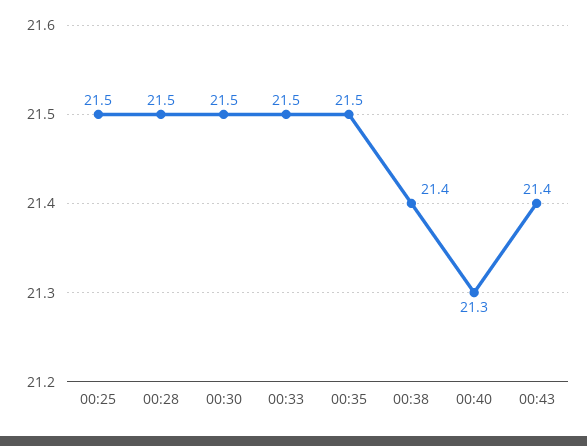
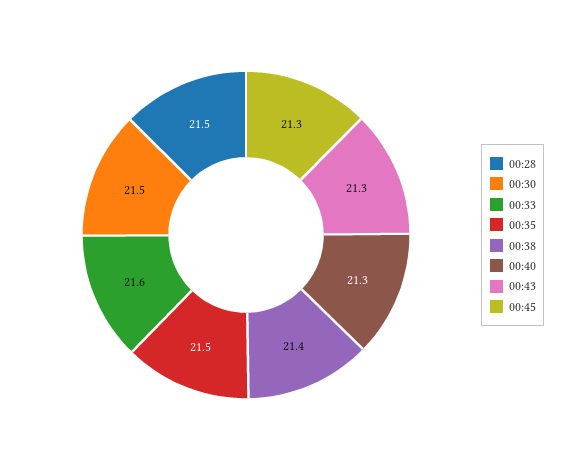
00:25: 21.5 -> none
00:33: 21.5 -> 21.6
00:43: 21.4 -> 21.3
00:45: none -> 21.3

